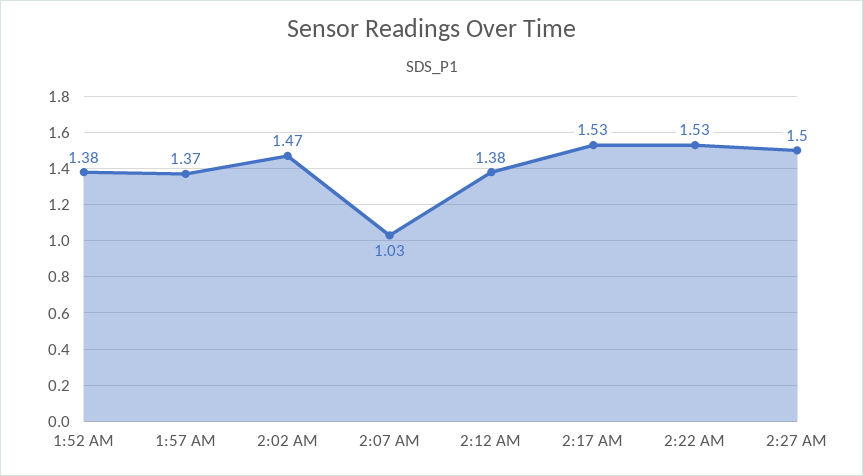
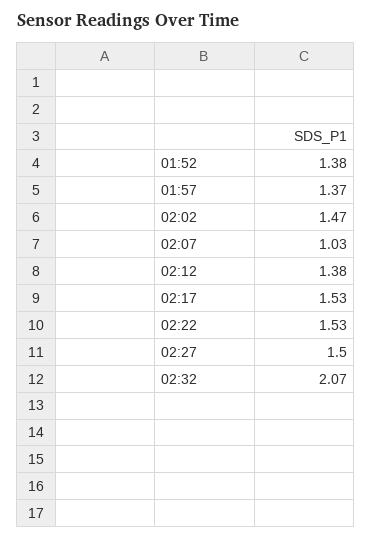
02:32: none -> 2.07

